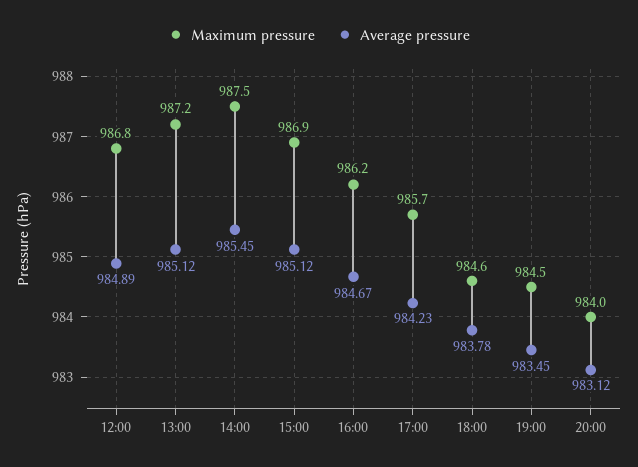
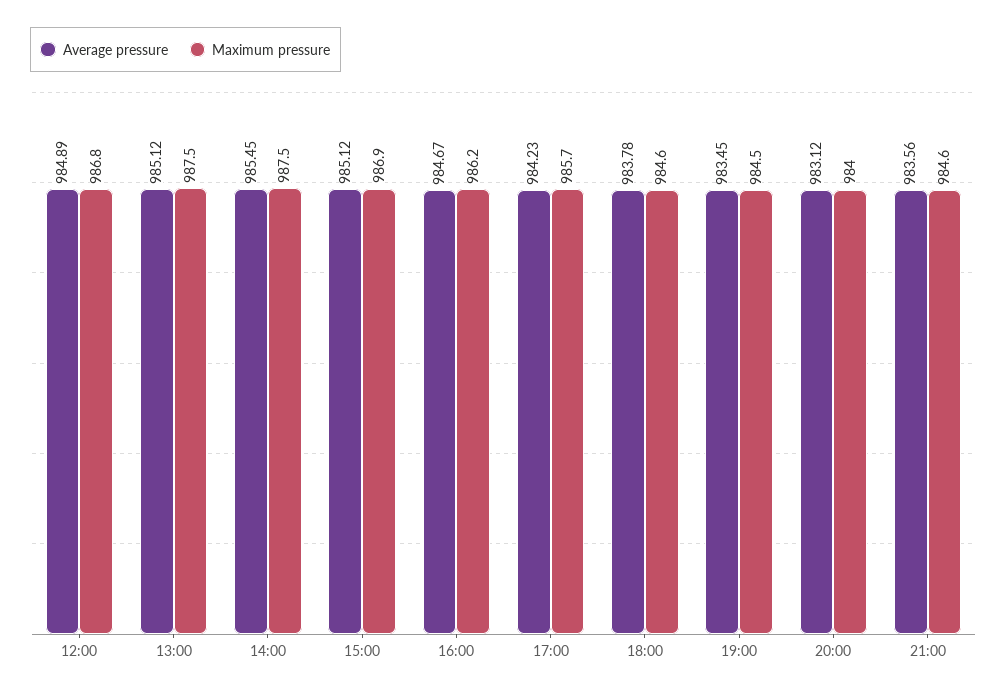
Maximum pressure, 13:00: 987.2 -> 987.5
Average pressure, 21:00: none -> 983.56
Maximum pressure, 21:00: none -> 984.6

